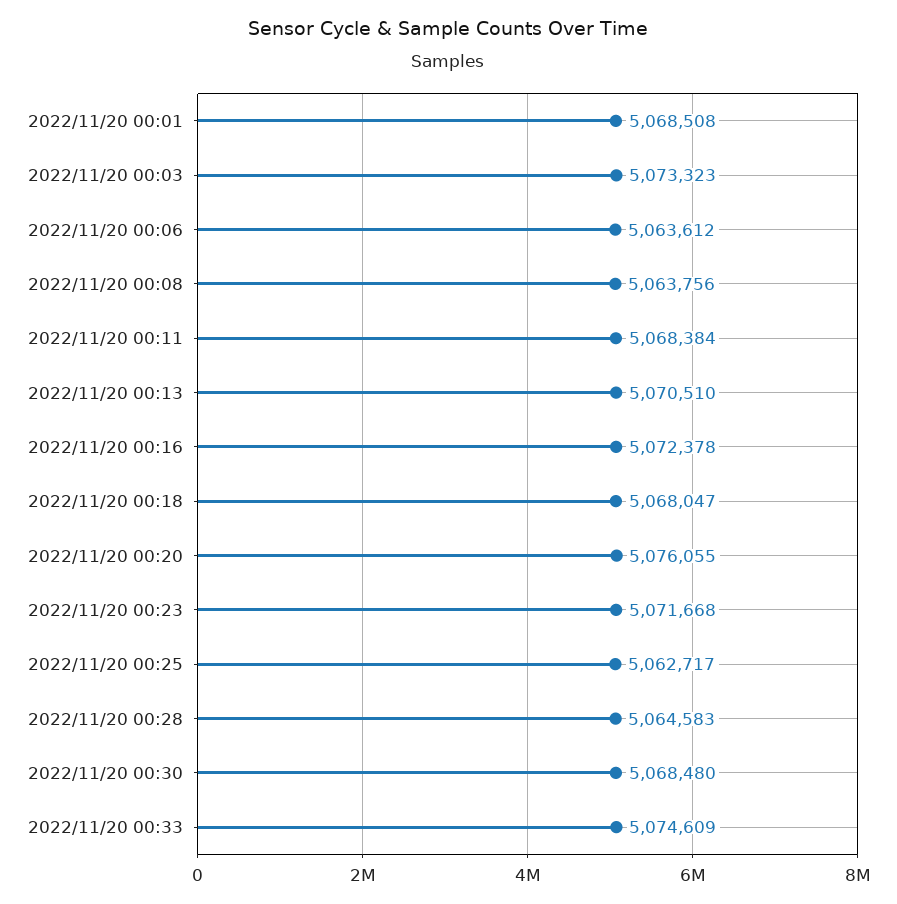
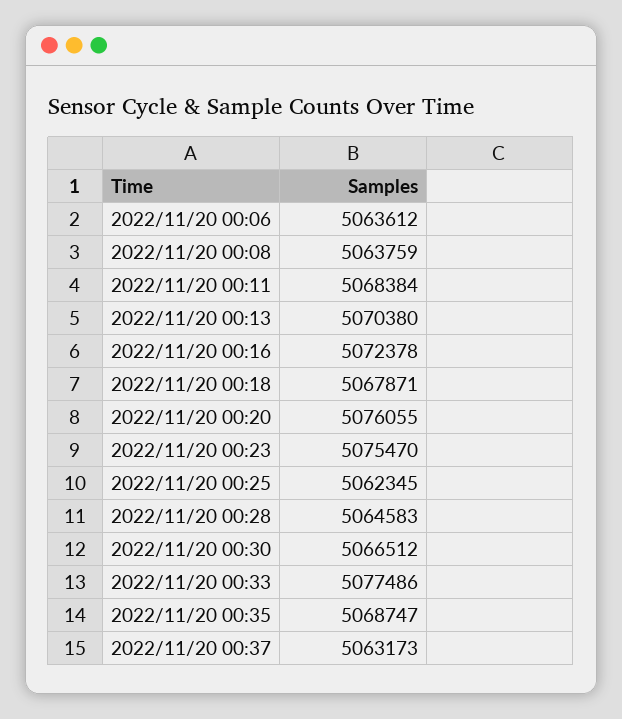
2022/11/20 00:01: 5068508 -> none
2022/11/20 00:03: 5073323 -> none
2022/11/20 00:08: 5063756 -> 5063759
2022/11/20 00:13: 5070510 -> 5070380
2022/11/20 00:18: 5068047 -> 5067871
2022/11/20 00:23: 5071668 -> 5075470
2022/11/20 00:25: 5062717 -> 5062345
2022/11/20 00:30: 5068480 -> 5066512
2022/11/20 00:33: 5074609 -> 5077486
2022/11/20 00:35: none -> 5068747
2022/11/20 00:37: none -> 5063173

